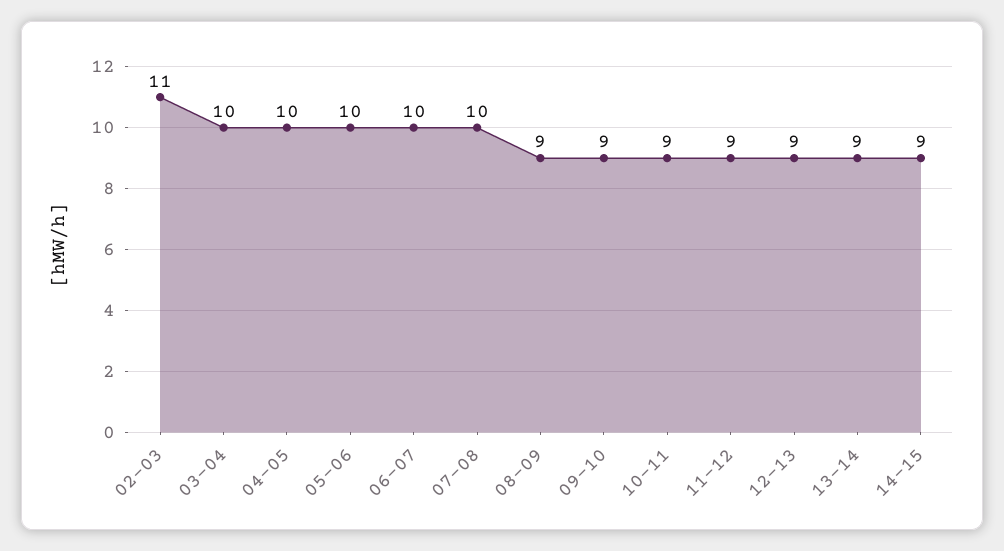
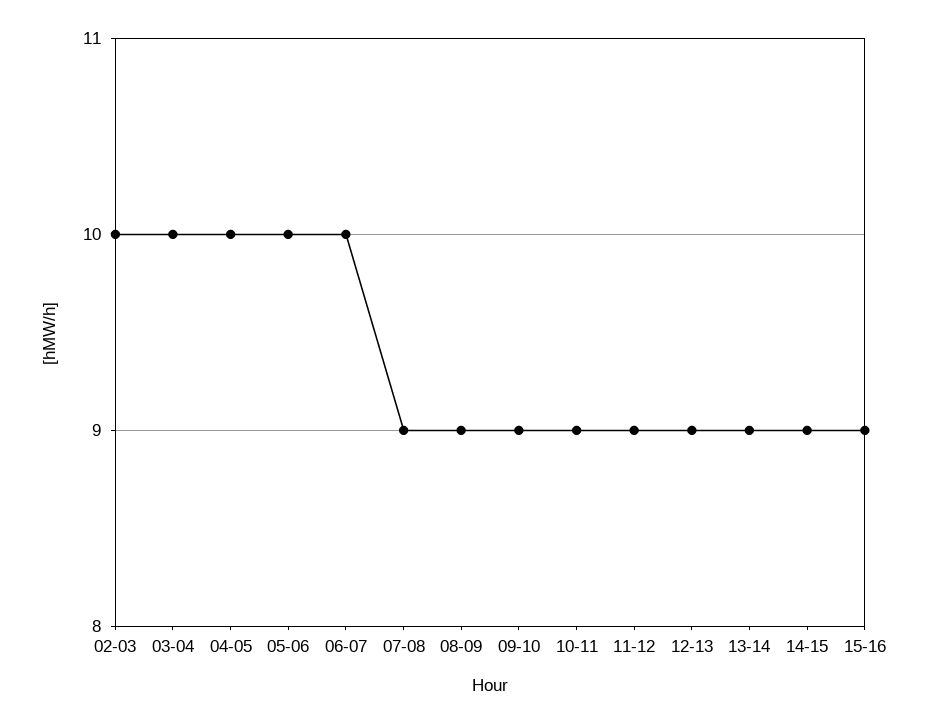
02-03: 11 -> 10
07-08: 10 -> 9
15-16: none -> 9

